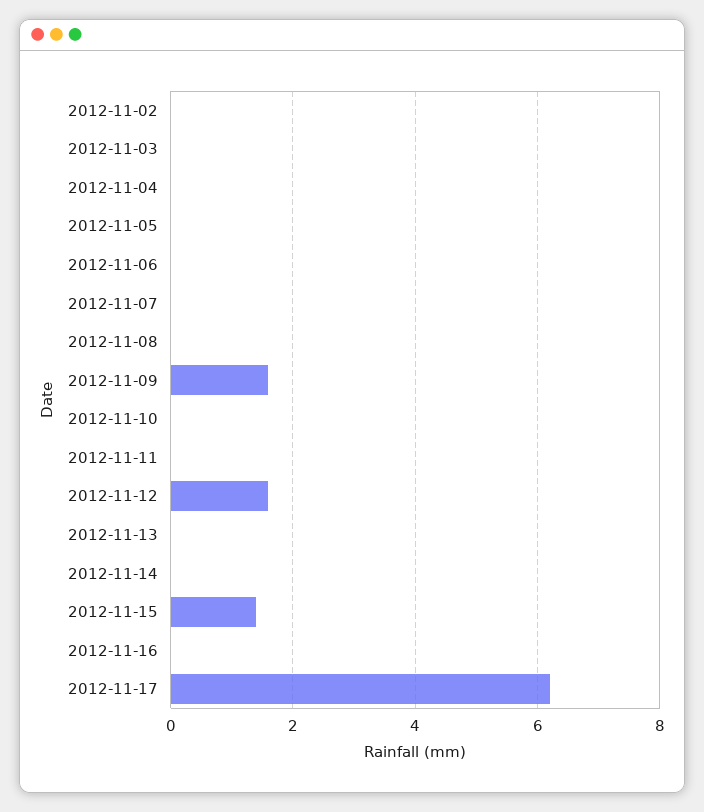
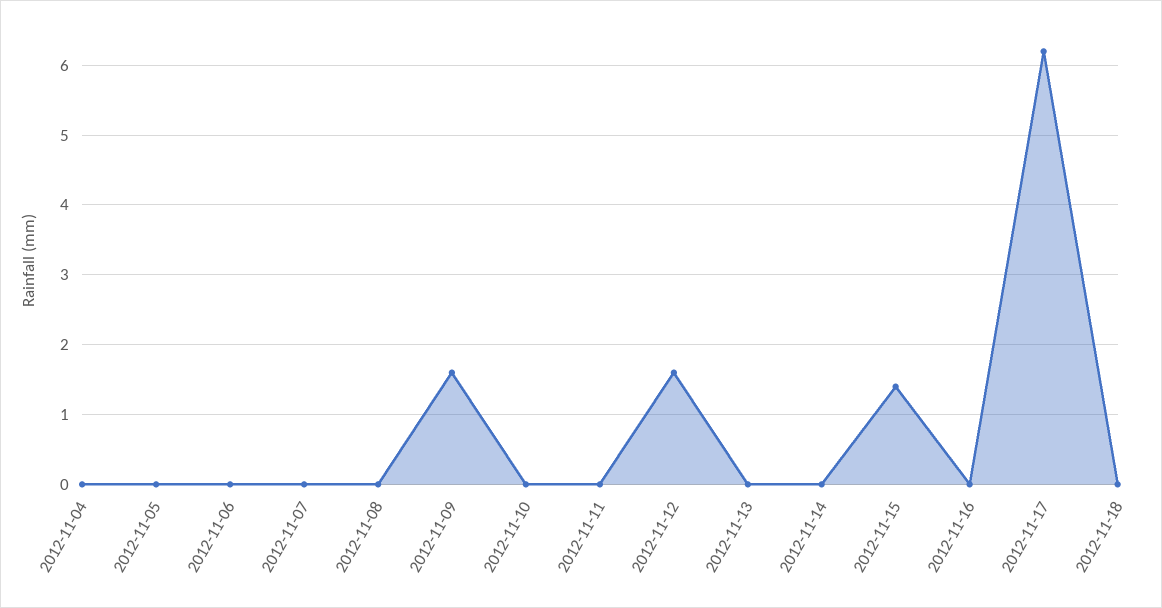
2012-11-02: 0 -> none
2012-11-03: 0 -> none
2012-11-18: none -> 0

